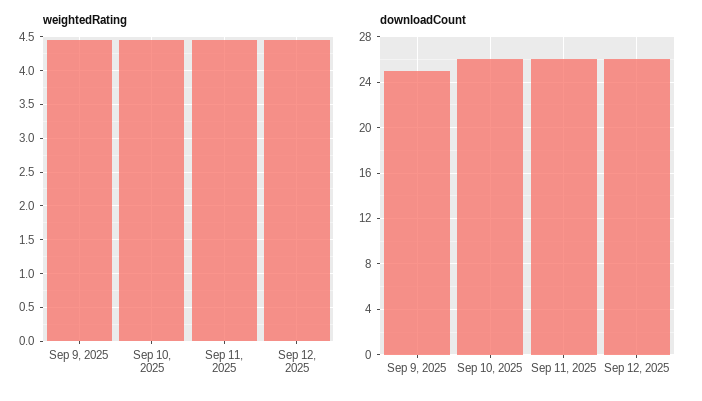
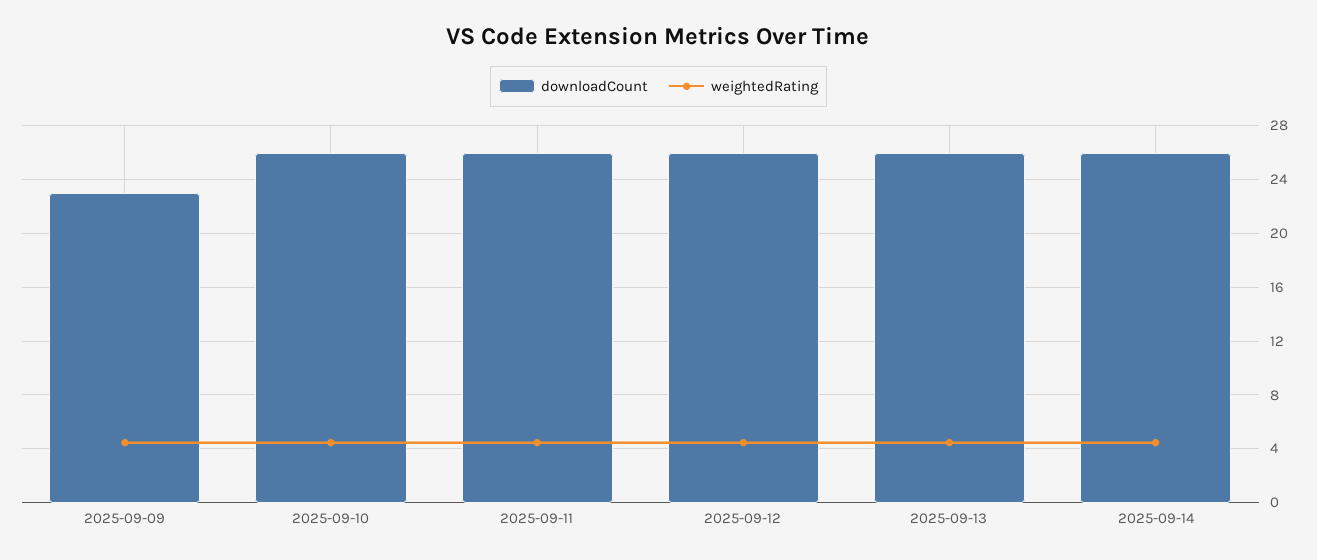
downloadCount, Sep 9, 2025: 25 -> 23
downloadCount, 2025-09-13: none -> 26
weightedRating, 2025-09-13: none -> 4.5
downloadCount, 2025-09-14: none -> 26
weightedRating, 2025-09-14: none -> 4.5

